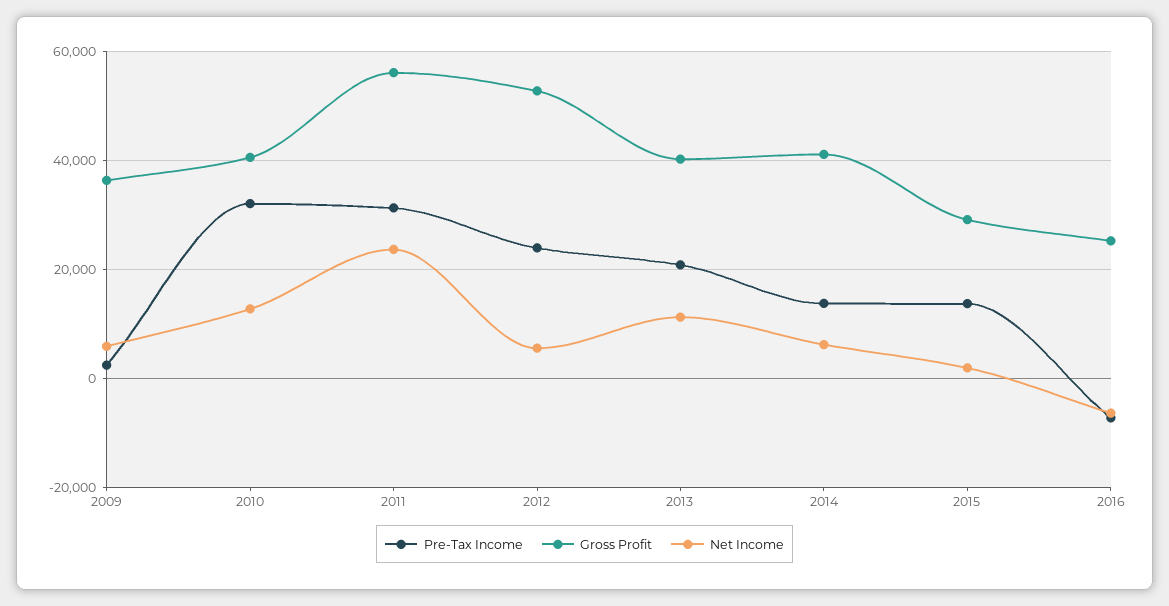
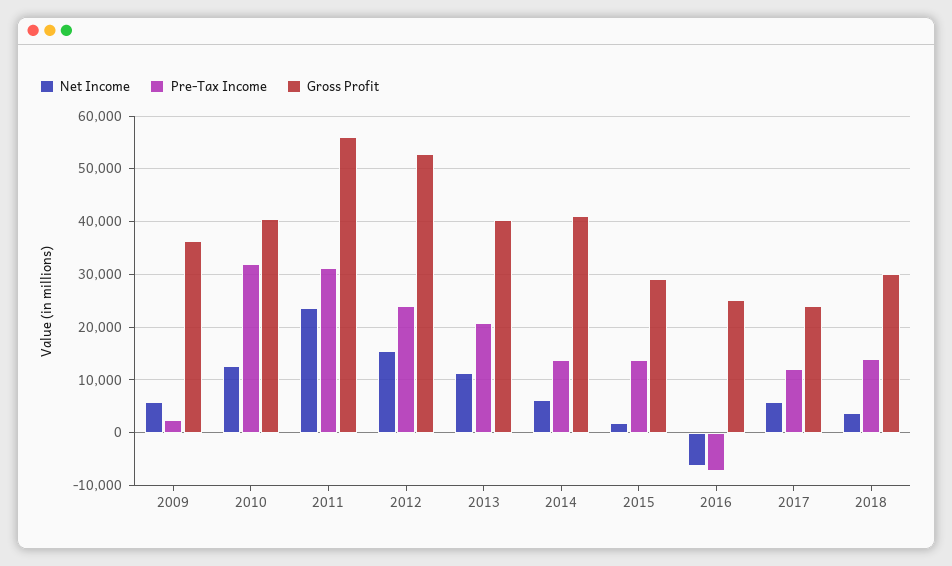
Net Income, 2012: 6000 -> 16000
Net Income, 2017: none -> 6000
Pre-Tax Income, 2017: none -> 12000
Gross Profit, 2017: none -> 24000
Net Income, 2018: none -> 4000
Pre-Tax Income, 2018: none -> 14000
Gross Profit, 2018: none -> 30000

